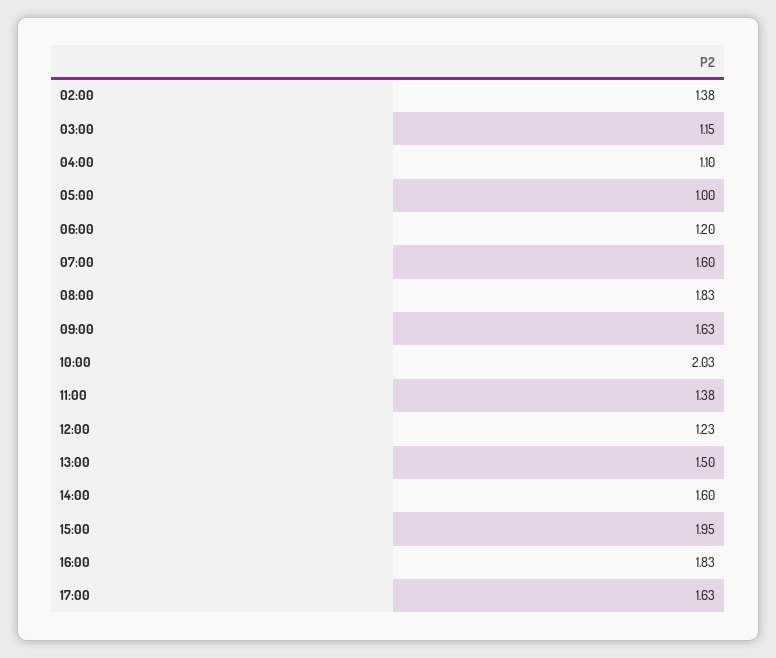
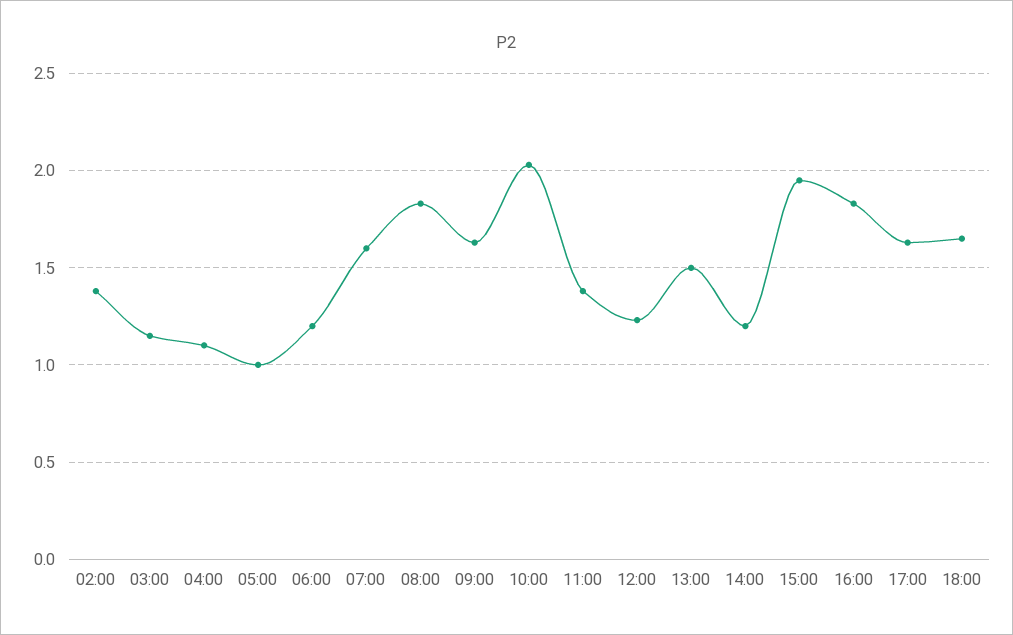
14:00: 1.6 -> 1.2
18:00: none -> 1.65

